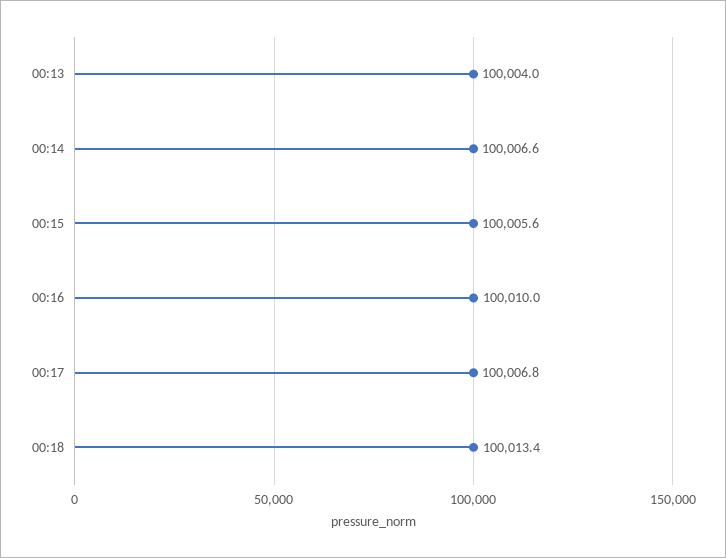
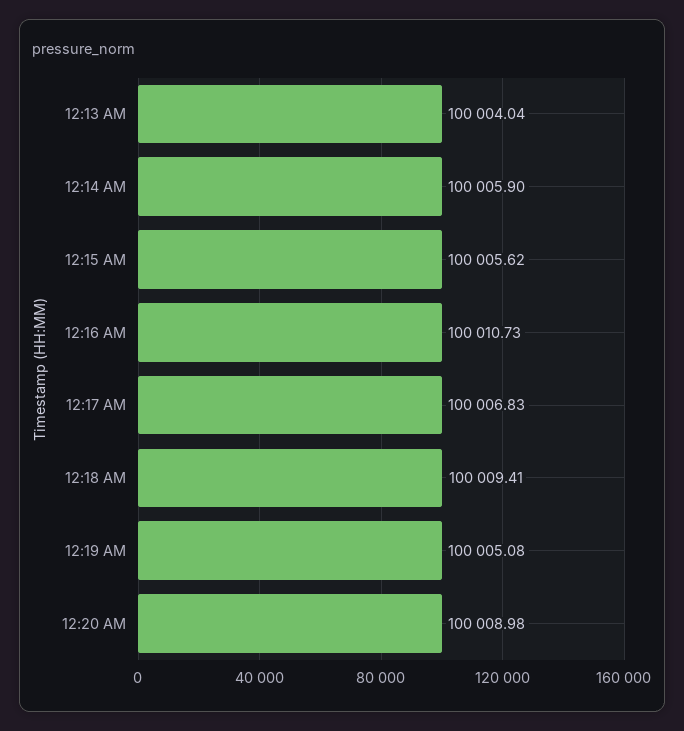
00:14: 100006.6 -> 100005.9
00:16: 100010 -> 100010.73
00:18: 100013.4 -> 100009.41
12:19 AM: none -> 100005.08
12:20 AM: none -> 100008.98

